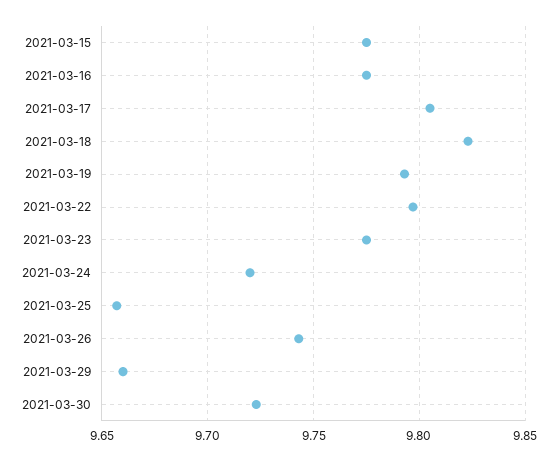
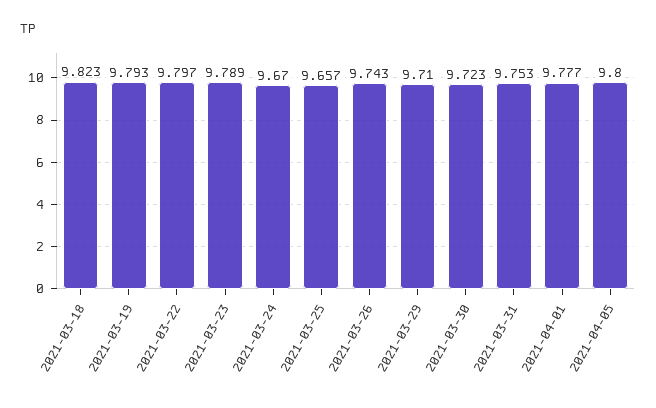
2021-03-15: 9.775 -> none
2021-03-16: 9.775 -> none
2021-03-17: 9.805 -> none
2021-03-23: 9.775 -> 9.789
2021-03-24: 9.72 -> 9.67
2021-03-29: 9.66 -> 9.71
2021-03-31: none -> 9.753
2021-04-01: none -> 9.777
2021-04-05: none -> 9.8

